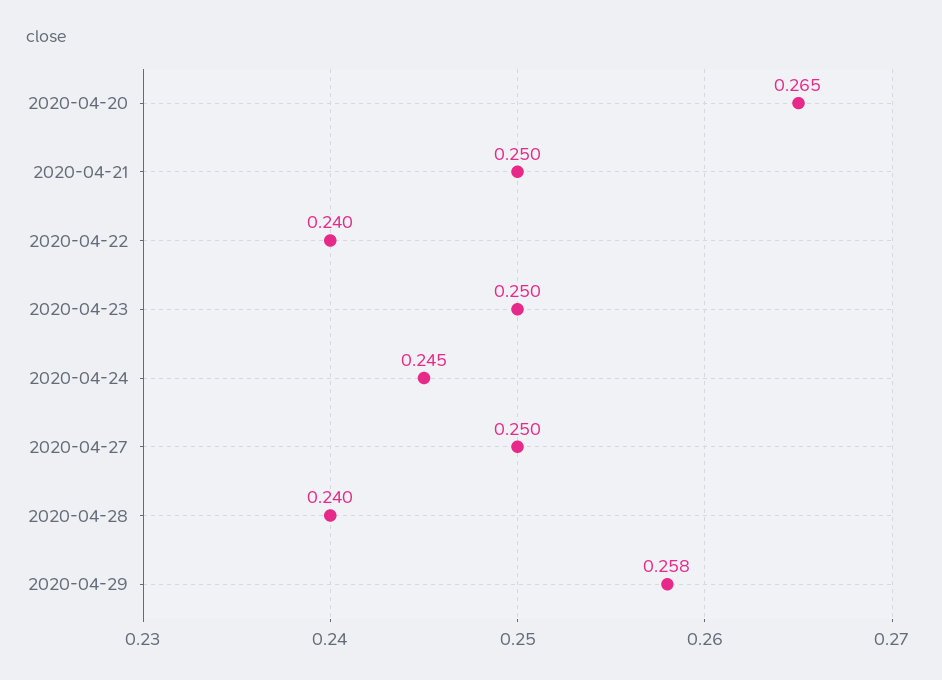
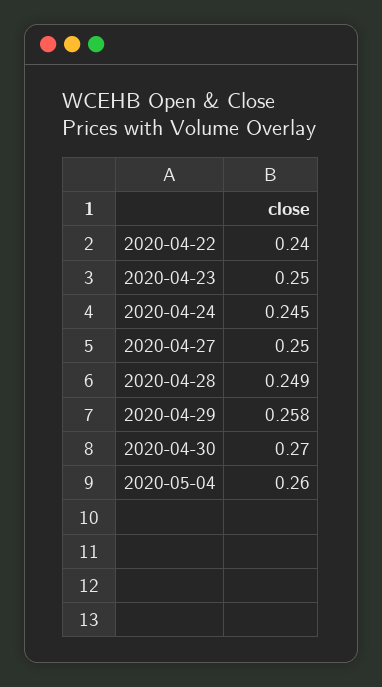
2020-04-20: 0.265 -> none
2020-04-21: 0.25 -> none
2020-04-28: 0.24 -> 0.249
2020-04-30: none -> 0.27
2020-05-04: none -> 0.26

